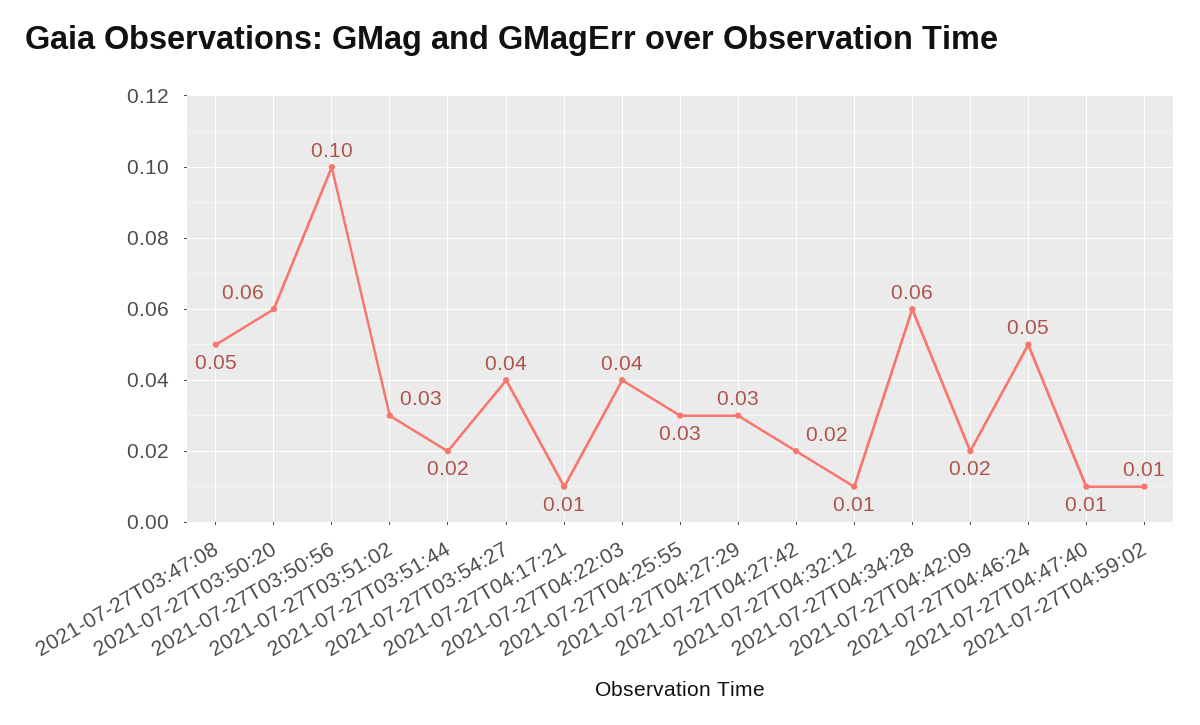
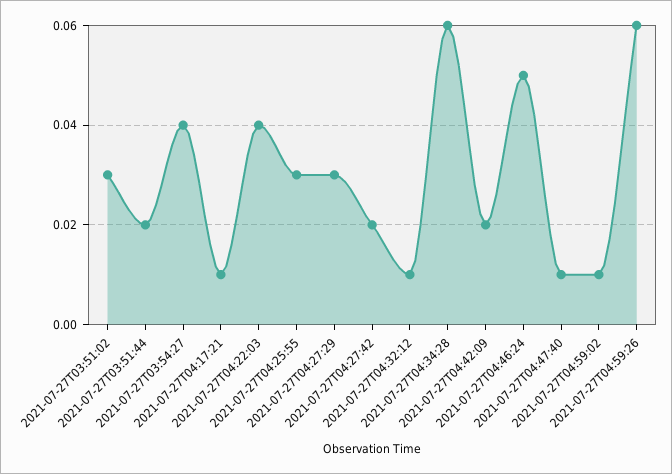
2021-07-27T03:47:08: 0.05 -> none
2021-07-27T03:50:20: 0.06 -> none
2021-07-27T03:50:56: 0.1 -> none
2021-07-27T04:59:26: none -> 0.06

